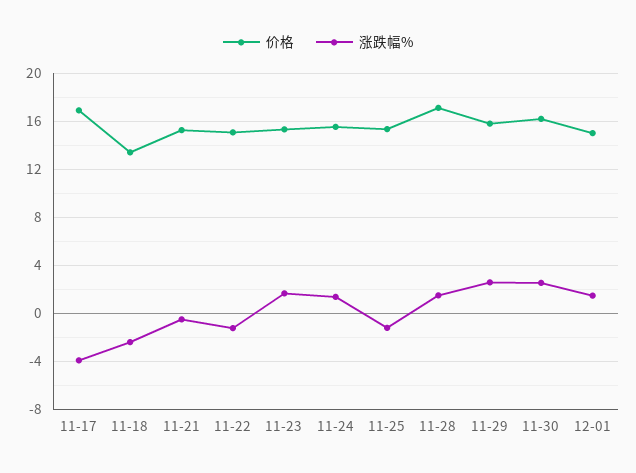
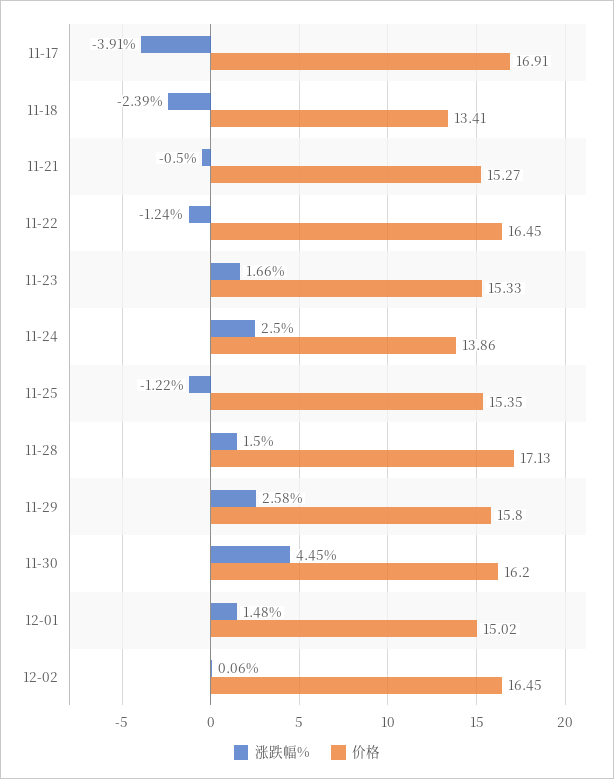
价格, 11-22: 15 -> 16.45
价格, 11-24: 15.5 -> 13.86
涨跌幅%, 11-24: 1.5 -> 2.5
涨跌幅%, 11-30: 2.5 -> 4.45
涨跌幅%, 12-02: none -> 0.06
价格, 12-02: none -> 16.45

